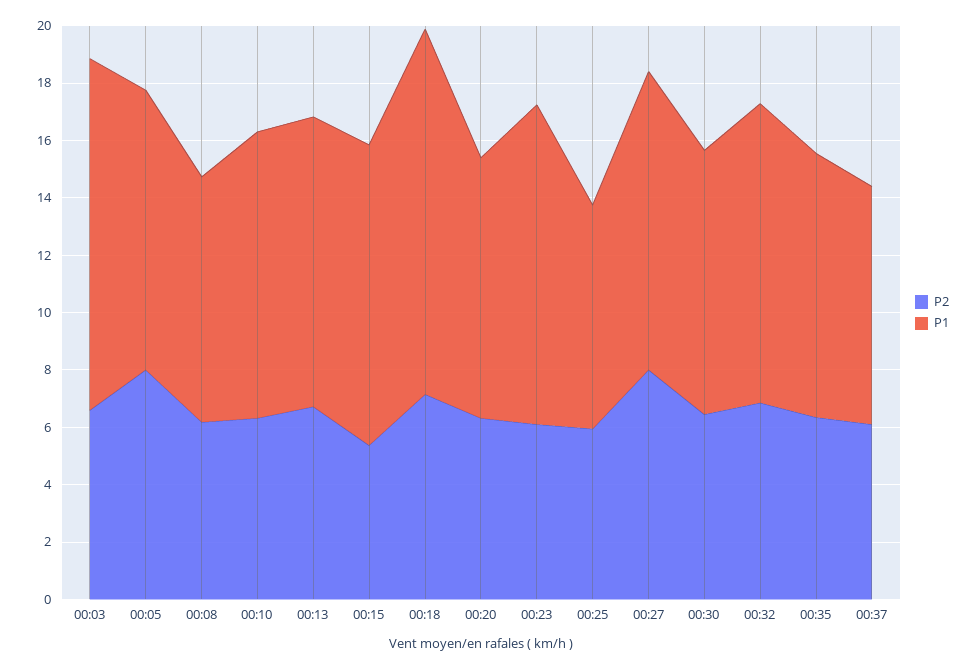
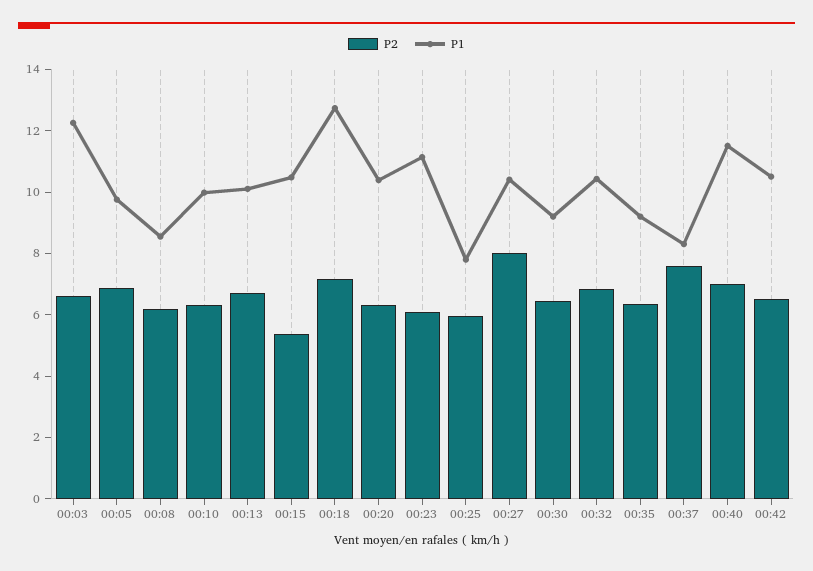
P2, 00:05: 8 -> 7
P1, 00:20: 9 -> 10.5
P2, 00:37: 6 -> 7.5
P2, 00:40: none -> 7
P1, 00:40: none -> 11.5
P2, 00:42: none -> 6.5
P1, 00:42: none -> 10.5

